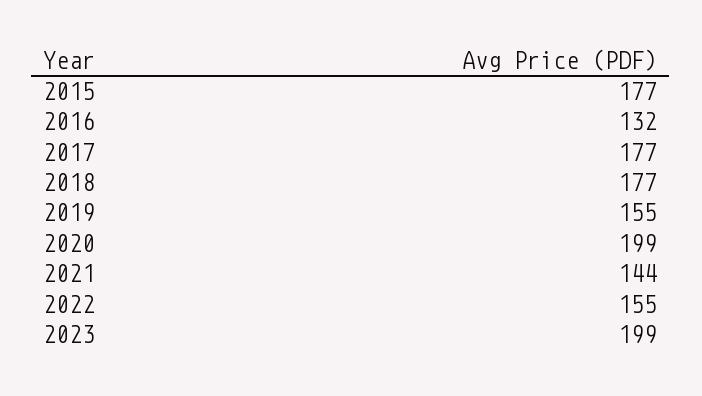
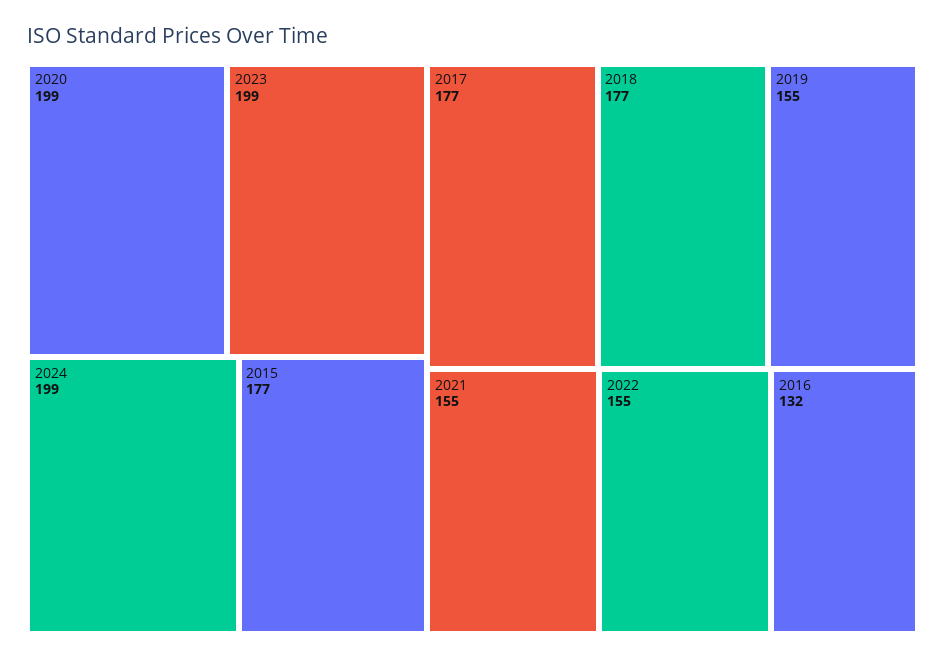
2021: 144 -> 155
2024: none -> 199

